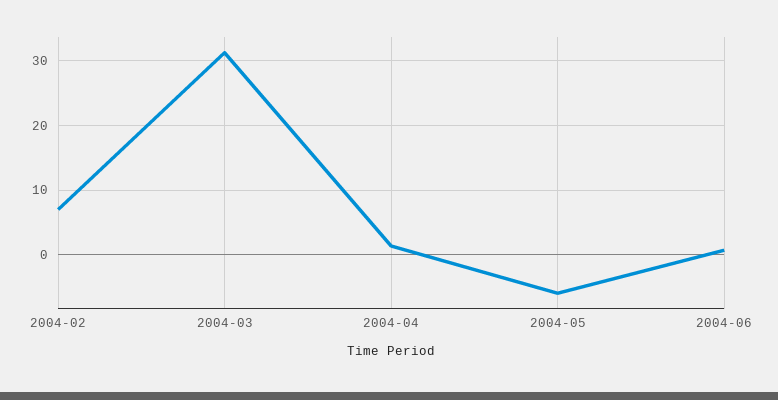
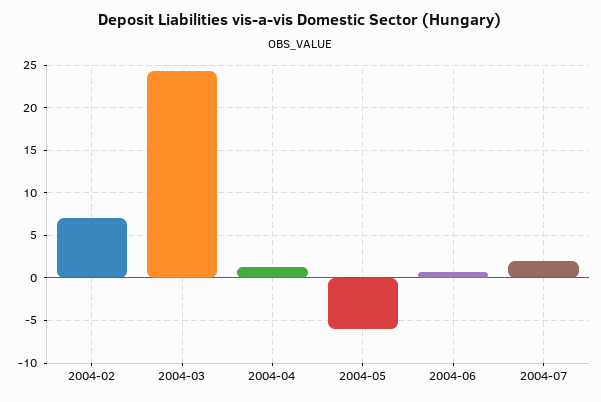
2004-03: 31 -> 24
2004-07: none -> 2

